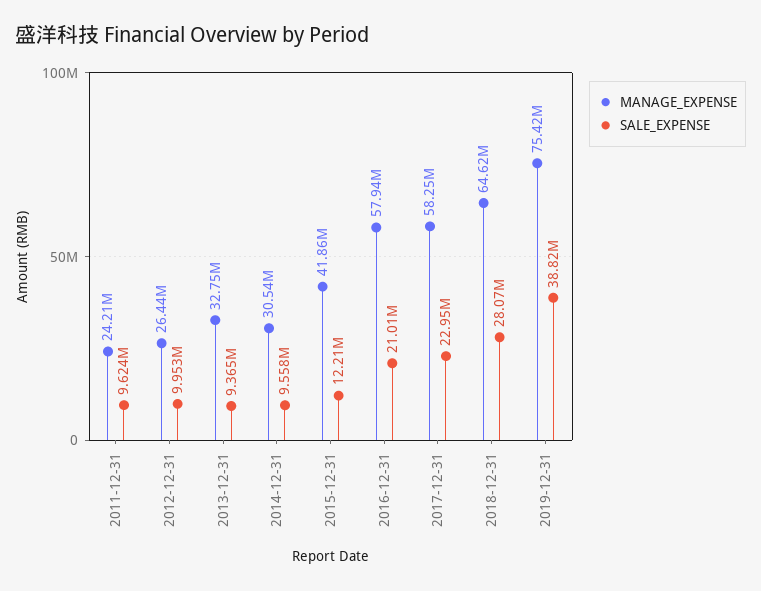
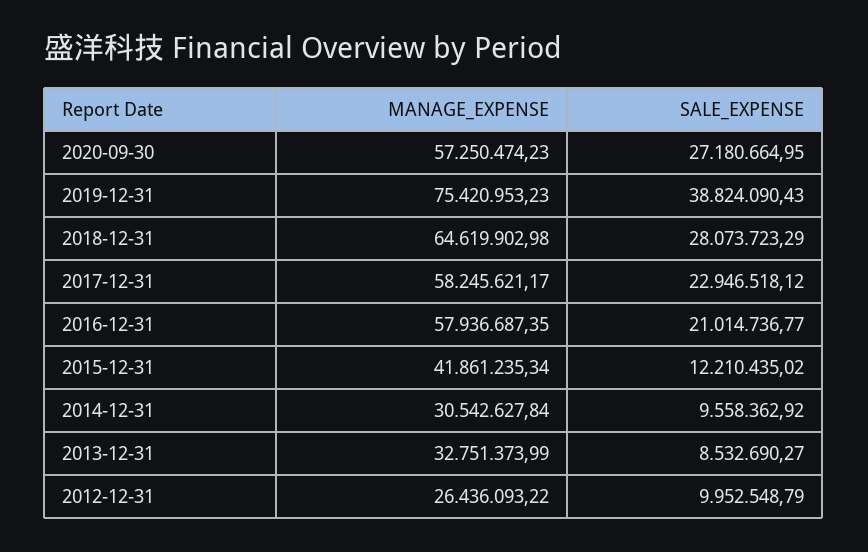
MANAGE_EXPENSE, 2011-12-31: 24210000 -> none
SALE_EXPENSE, 2011-12-31: 9624000 -> none
SALE_EXPENSE, 2013-12-31: 9365000 -> 8532690.27
MANAGE_EXPENSE, 2020-09-30: none -> 57250474.23
SALE_EXPENSE, 2020-09-30: none -> 27180664.95

